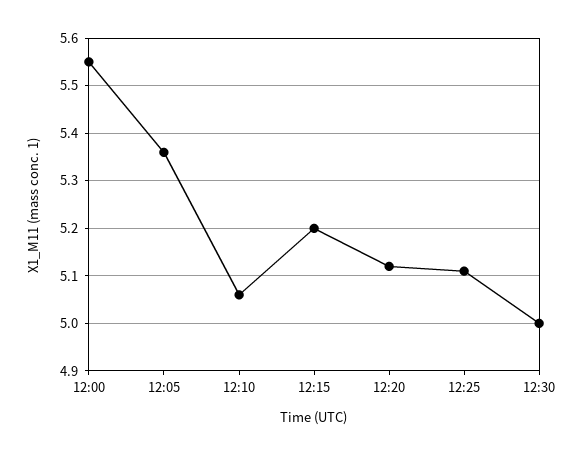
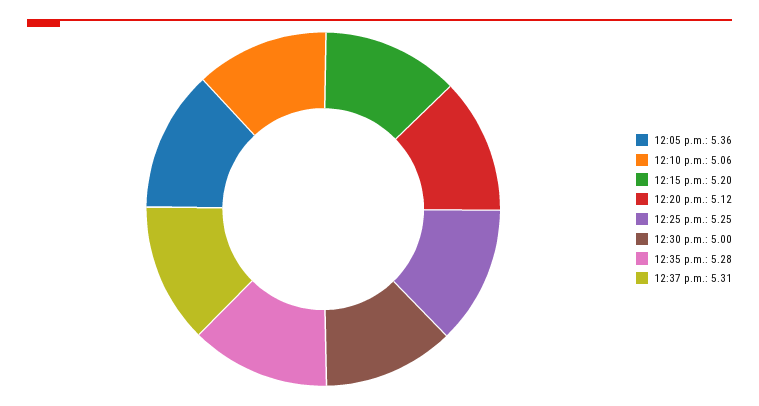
12:00: 5.55 -> none
12:25: 5.1 -> 5.25
12:35 p.m.: none -> 5.28
12:37 p.m.: none -> 5.31

